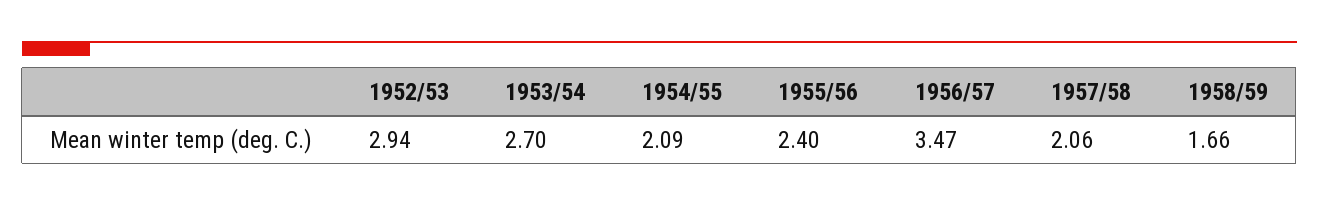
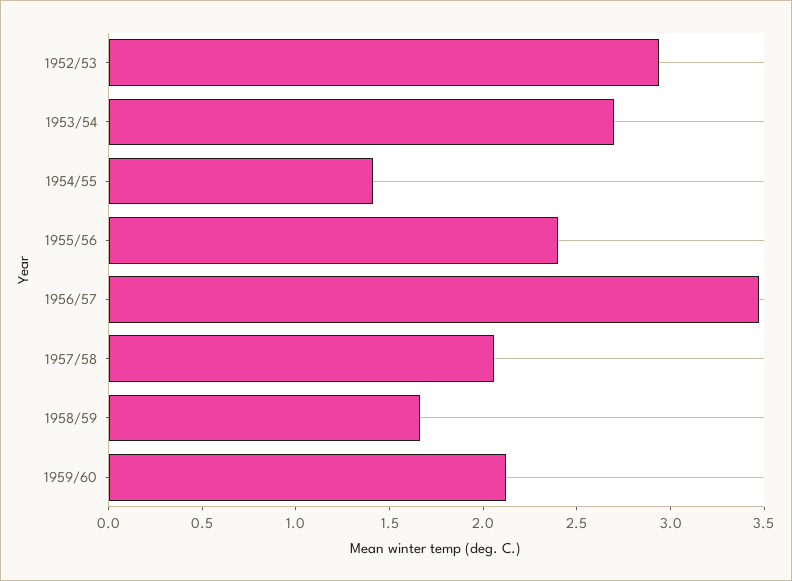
1954/55: 2.09 -> 1.4
1959/60: none -> 2.1

